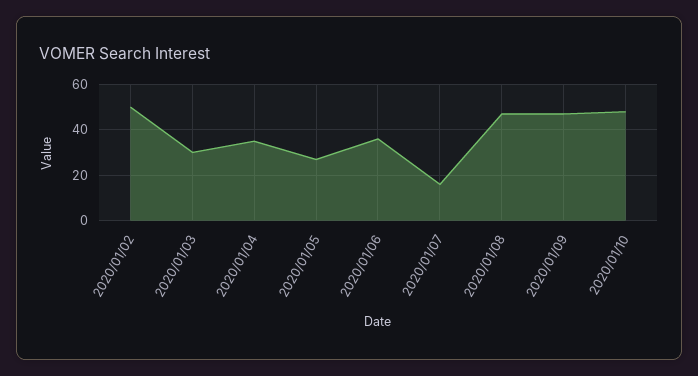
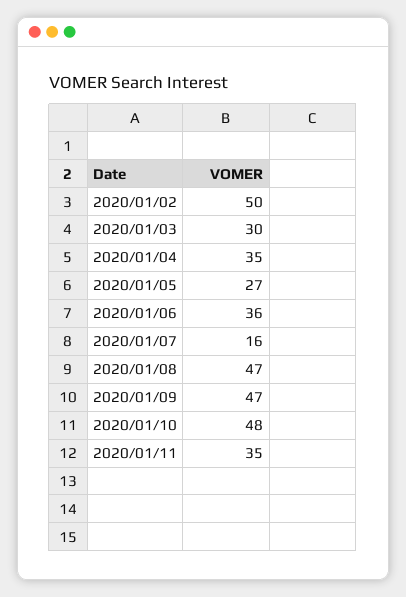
2020/01/11: none -> 35

